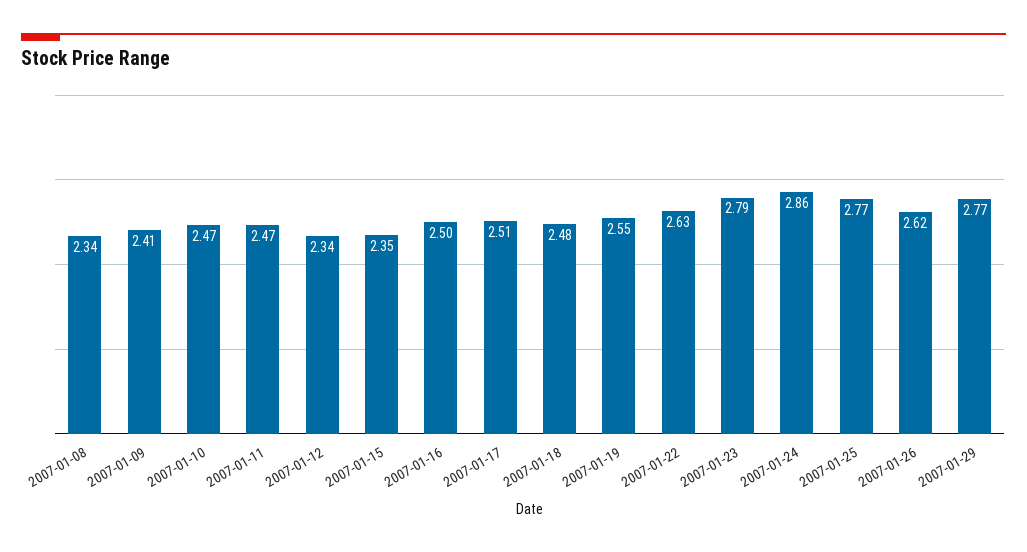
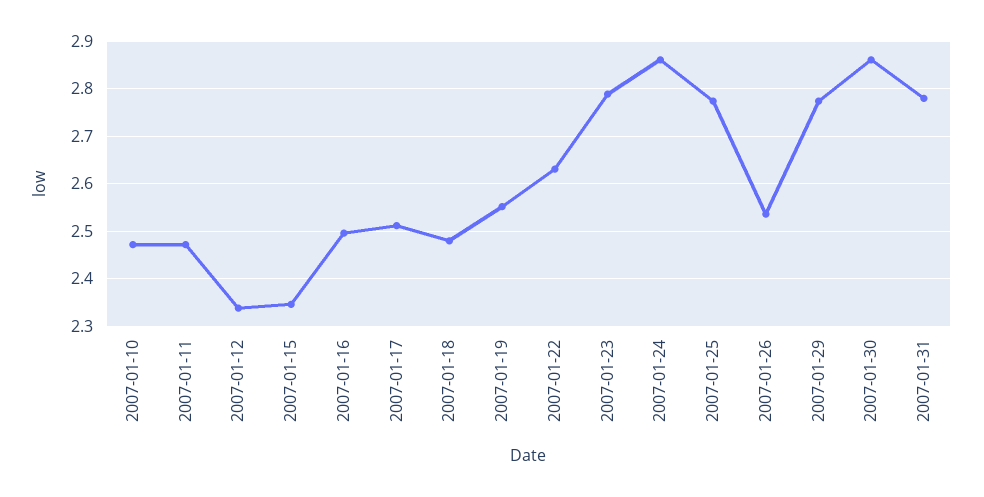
2007-01-08: 2.34 -> none
2007-01-09: 2.41 -> none
2007-01-26: 2.62 -> 2.54
2007-01-30: none -> 2.86
2007-01-31: none -> 2.78

